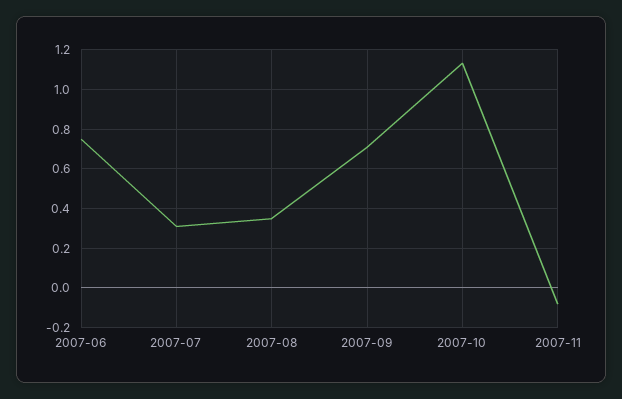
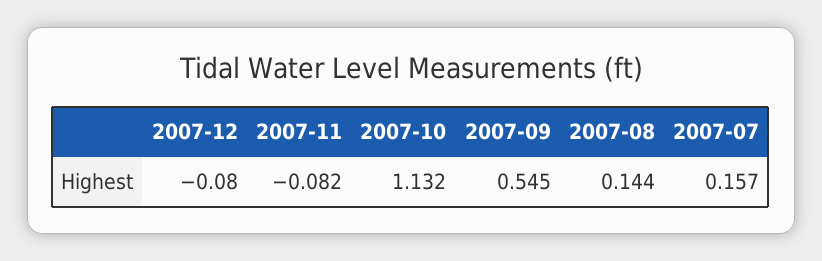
2007-06: 0.75 -> none
2007-07: 0.3 -> 0.157
2007-08: 0.35 -> 0.144
2007-09: 0.7 -> 0.545
2007-12: none -> -0.08

